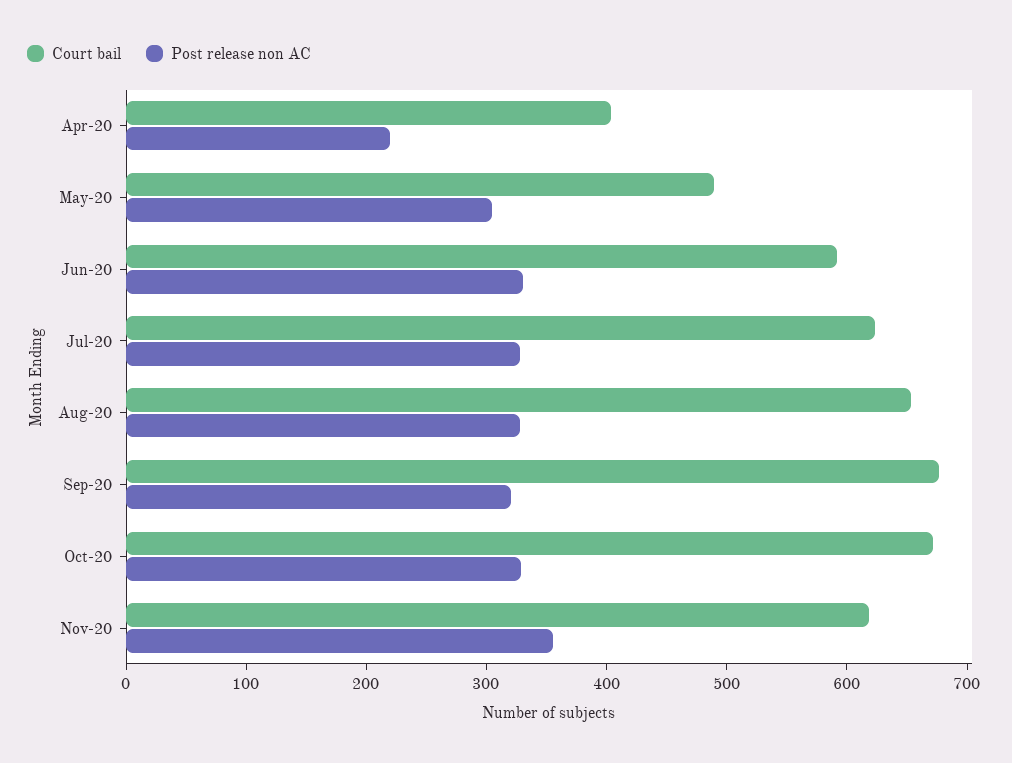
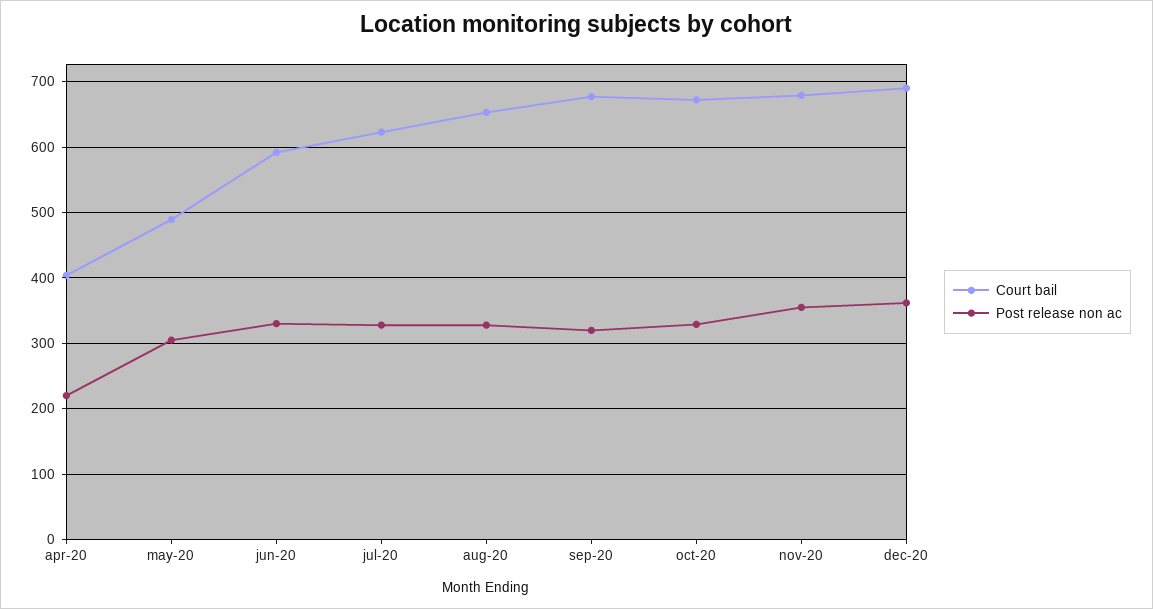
Court bail, Nov-20: 620 -> 680
Court bail, dec-20: none -> 690
Post release non AC, dec-20: none -> 360

